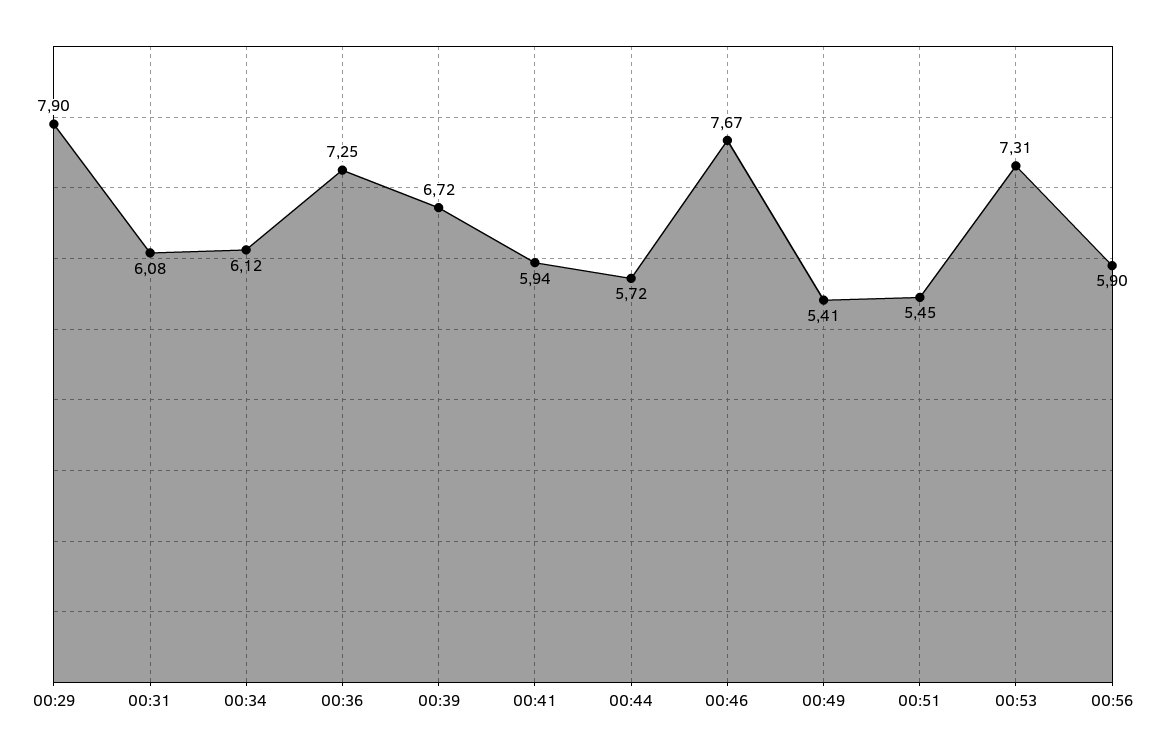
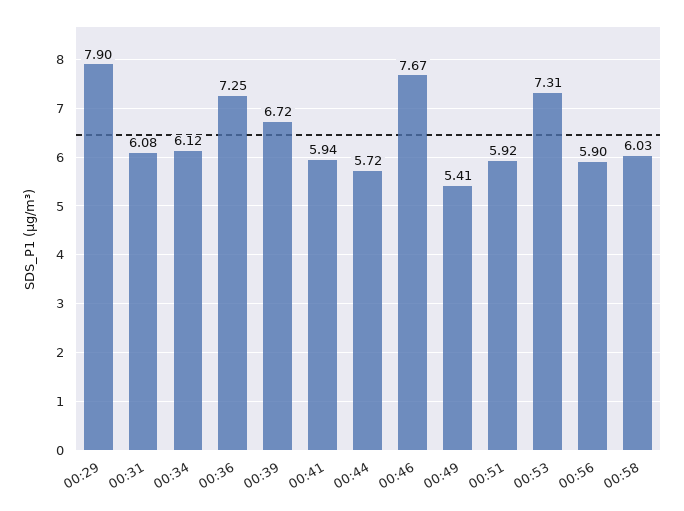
00:51: 5.45 -> 5.92
00:58: none -> 6.03

